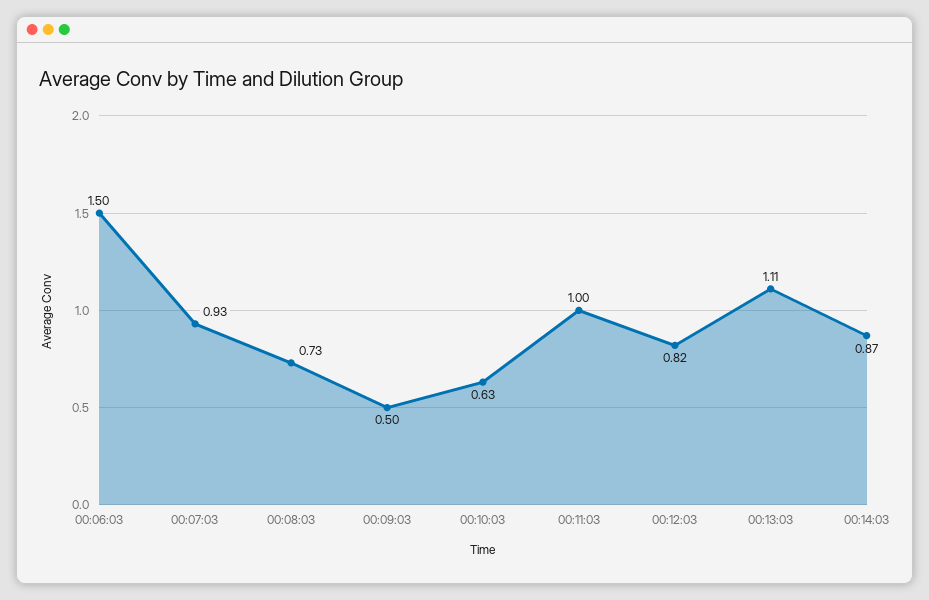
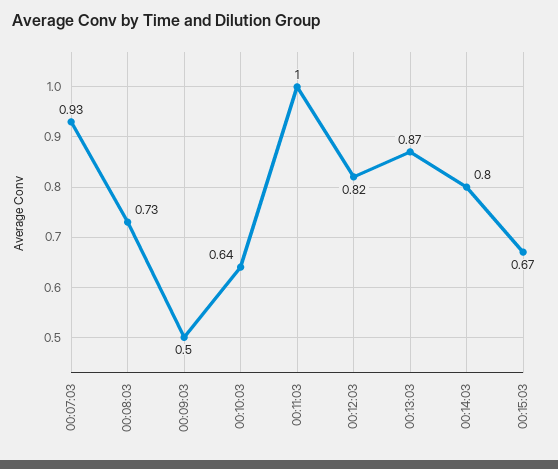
00:06:03: 1.5 -> none
00:10:03: 0.63 -> 0.64
00:13:03: 1.11 -> 0.87
00:14:03: 0.87 -> 0.8
00:15:03: none -> 0.67

